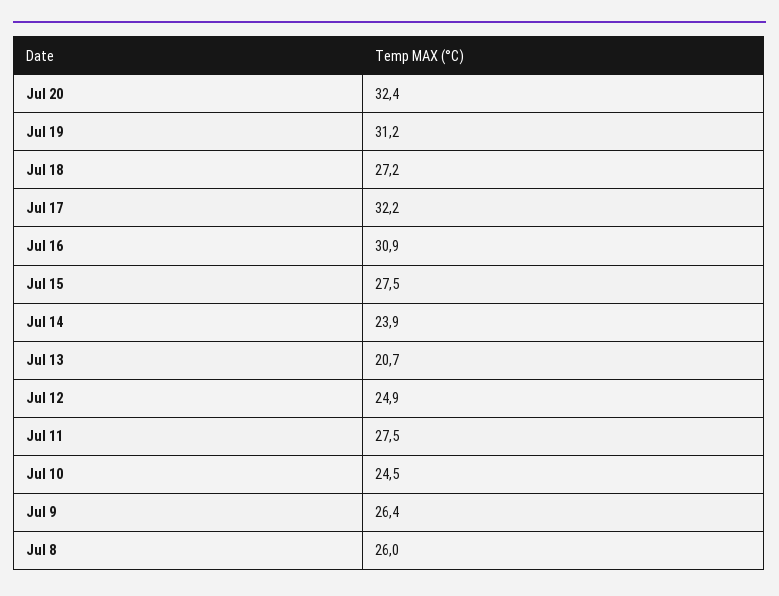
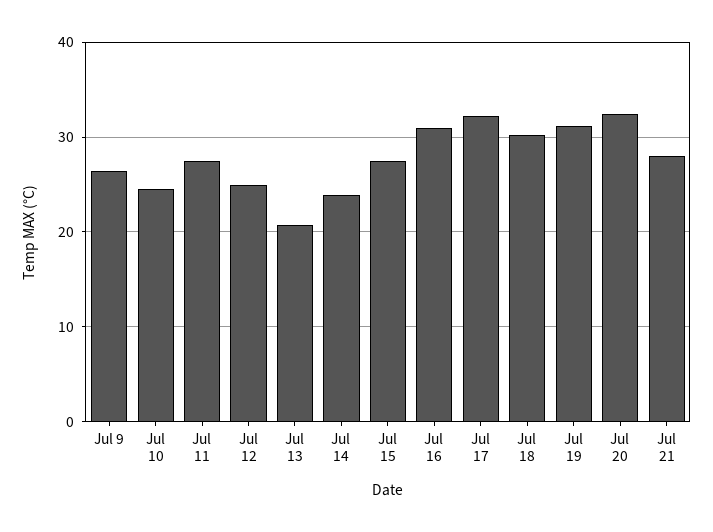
Jul 18: 27.2 -> 30
Jul 8: 26 -> none
Jul 21: none -> 28

